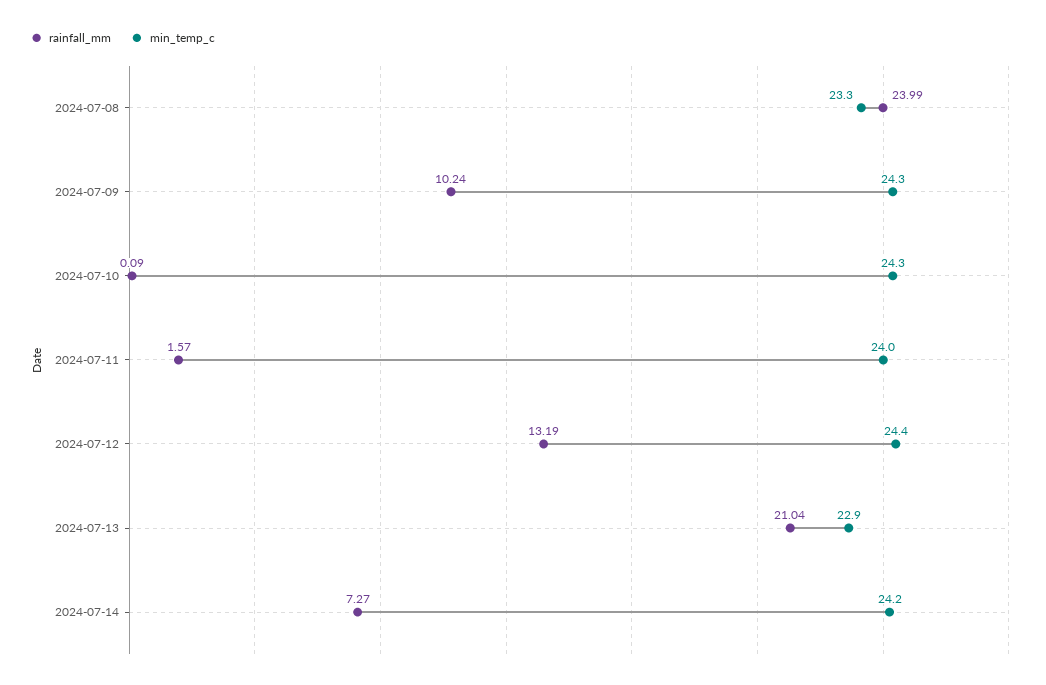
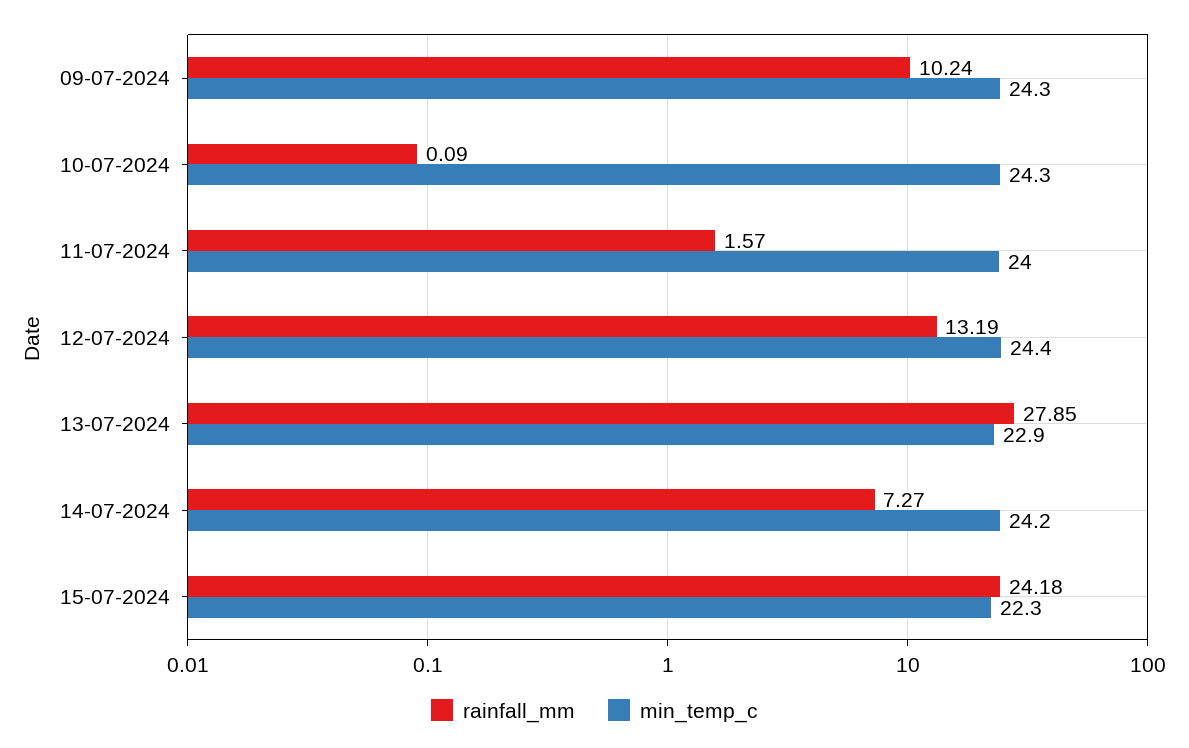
rainfall_mm, 2024-07-08: 23.99 -> none
min_temp_c, 2024-07-08: 23.3 -> none
rainfall_mm, 2024-07-13: 21.04 -> 27.85
rainfall_mm, 15-07-2024: none -> 24.18
min_temp_c, 15-07-2024: none -> 22.3

